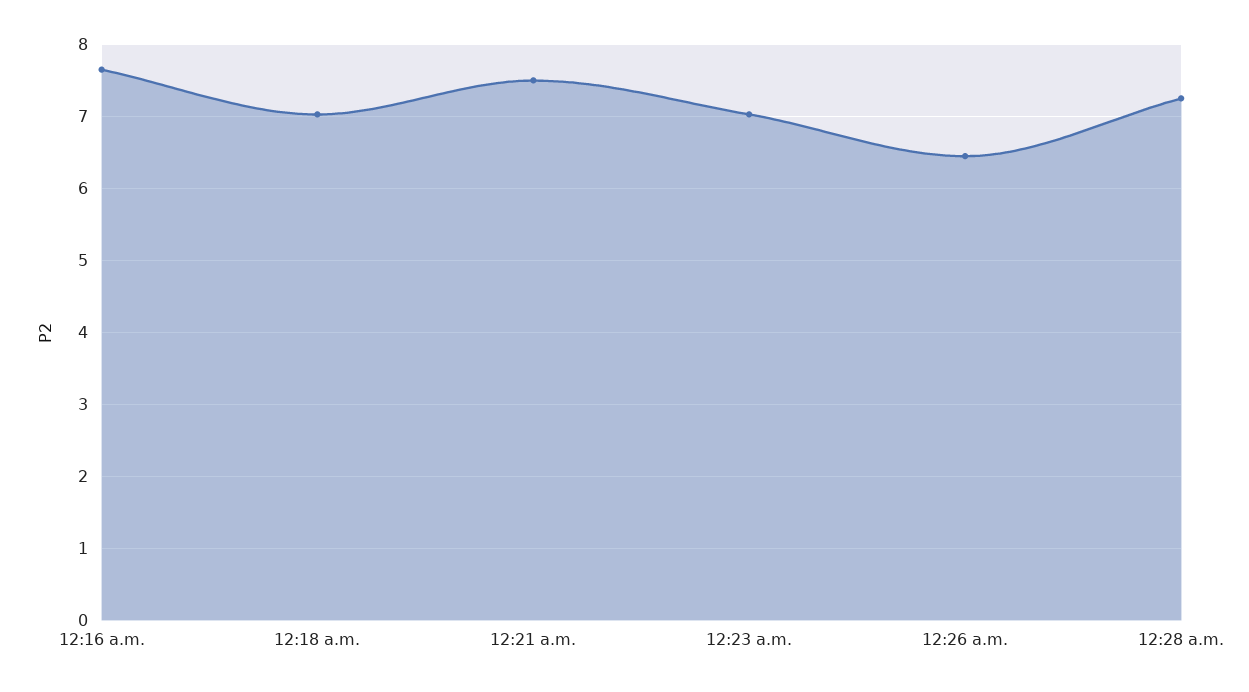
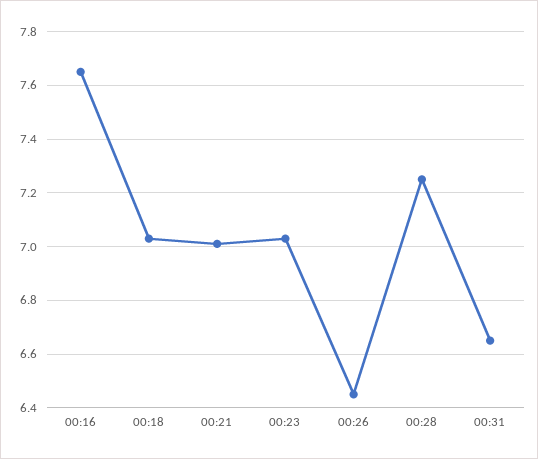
12:21 a.m.: 7.5 -> 7
00:31: none -> 6.65

